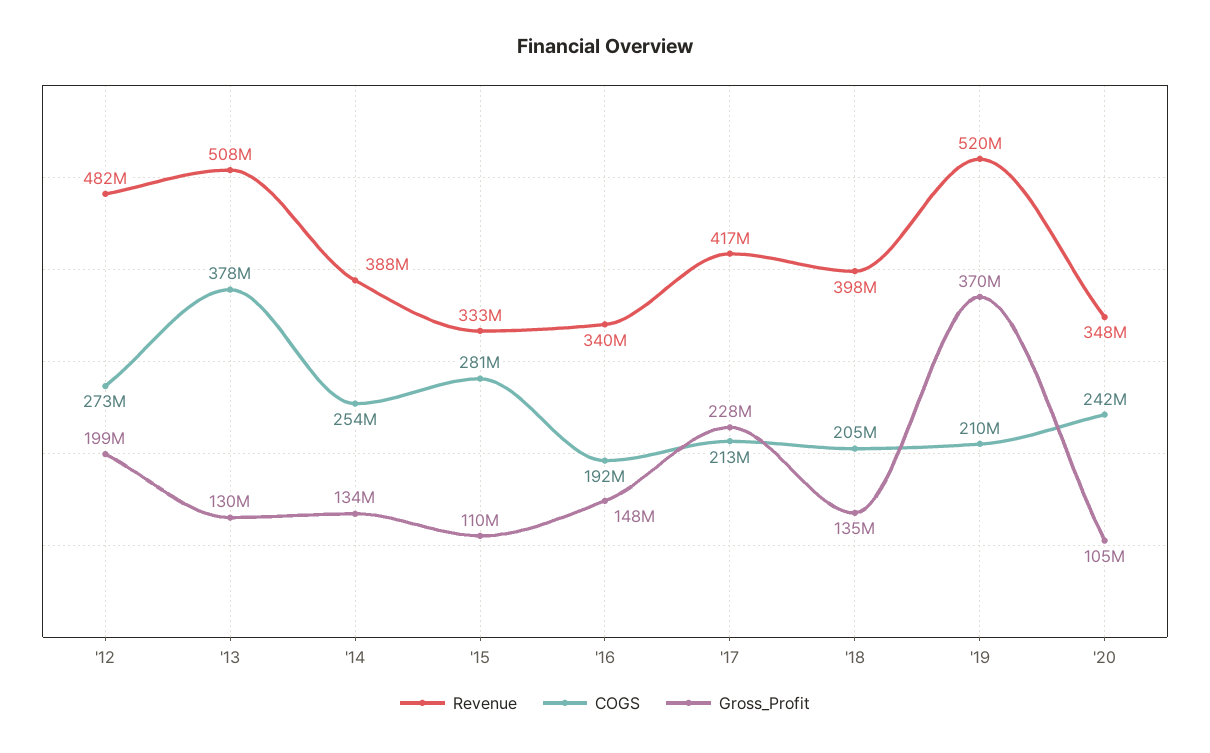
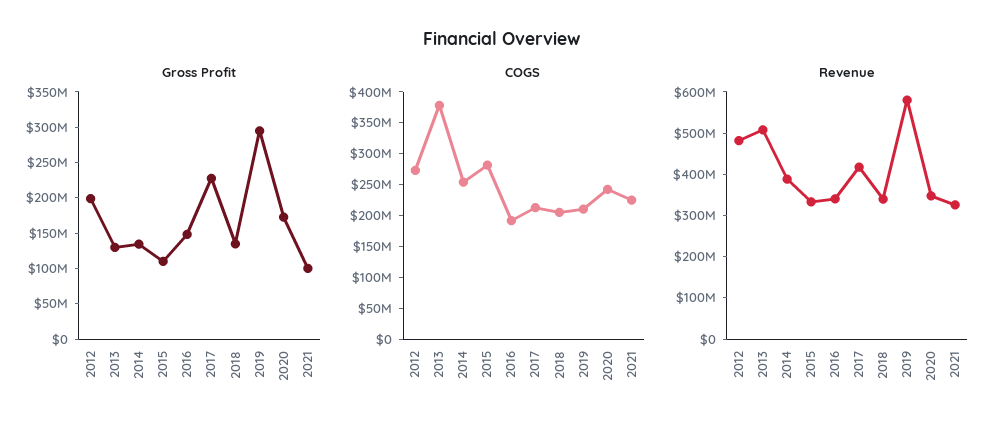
Revenue, '18: 398000000 -> 340000000
Revenue, '19: 520000000 -> 580000000
Gross_Profit, '19: 370000000 -> 300000000
Gross_Profit, '20: 105000000 -> 175000000
Gross_Profit, 2021: none -> 100000000
COGS, 2021: none -> 225000000
Revenue, 2021: none -> 320000000

